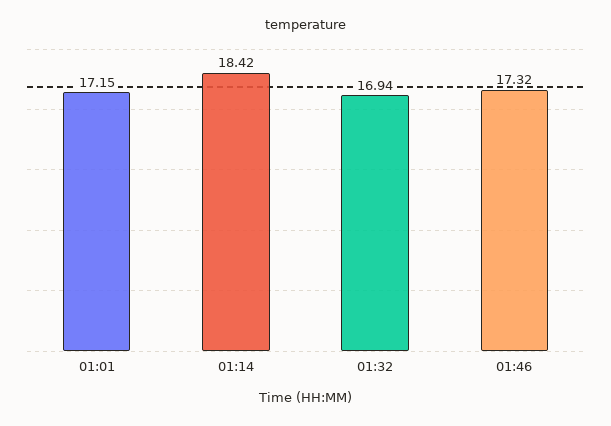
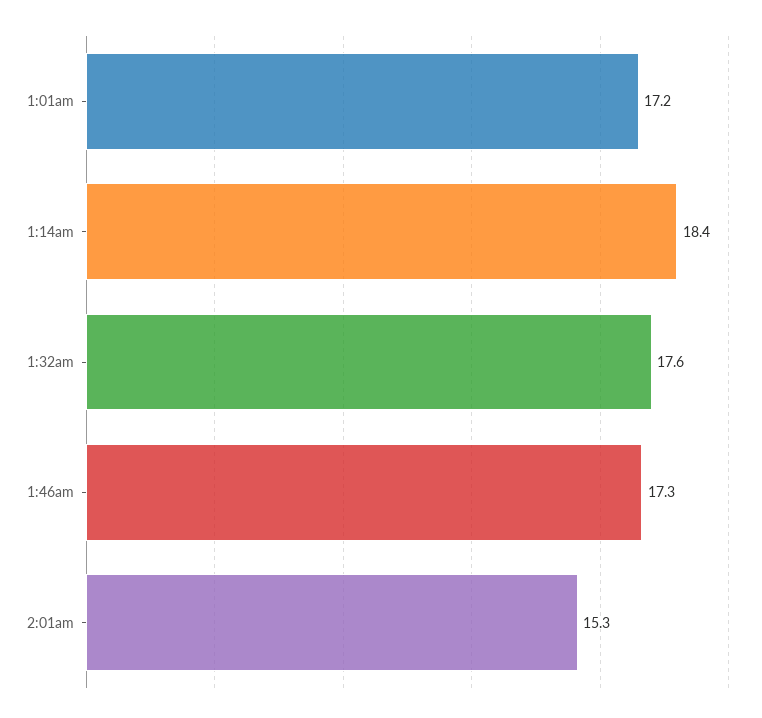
01:32: 16.94 -> 17.6
2:01am: none -> 15.3

